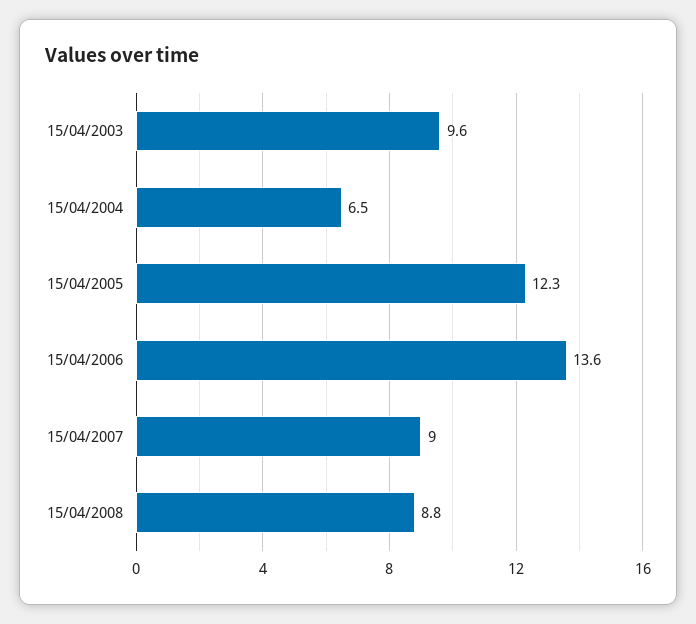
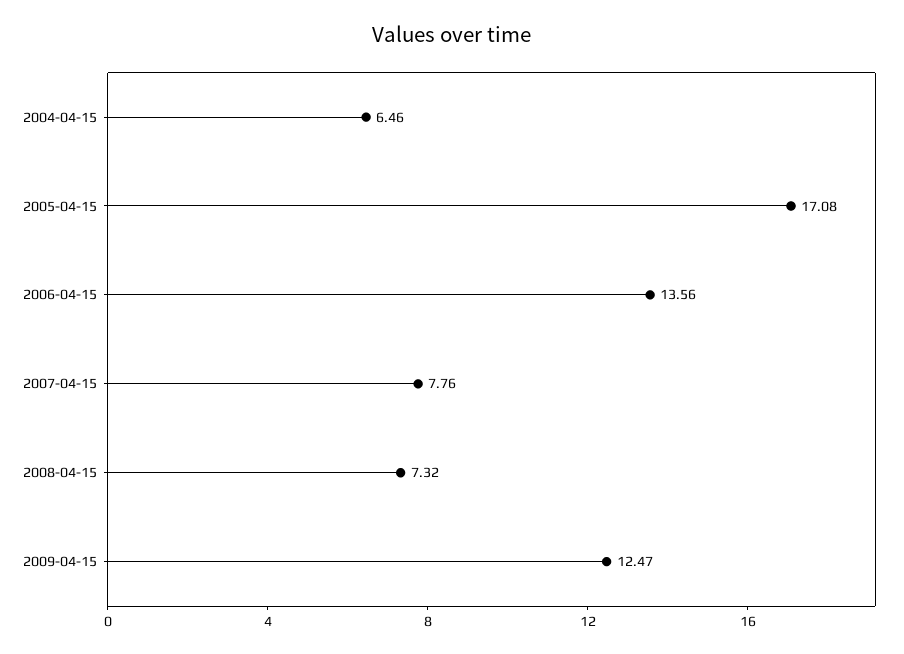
15/04/2003: 9.6 -> none
15/04/2005: 12.3 -> 17.08
15/04/2007: 9 -> 7.76
15/04/2008: 8.8 -> 7.32
2009-04-15: none -> 12.47

